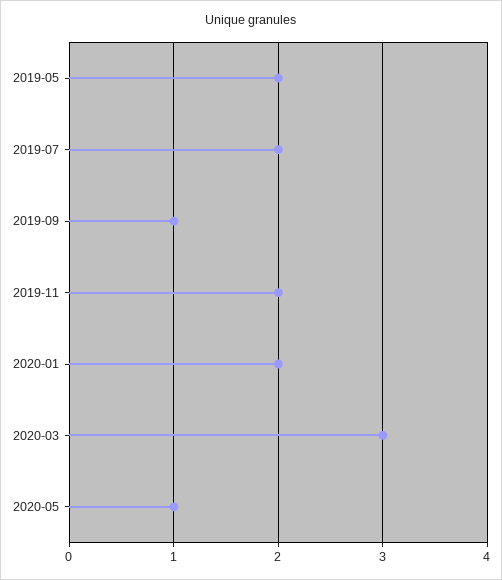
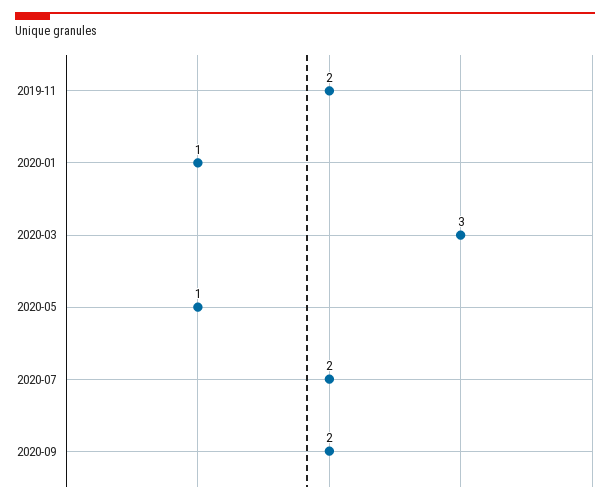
2019-05: 2 -> none
2019-07: 2 -> none
2019-09: 1 -> none
2020-01: 2 -> 1
2020-07: none -> 2
2020-09: none -> 2

